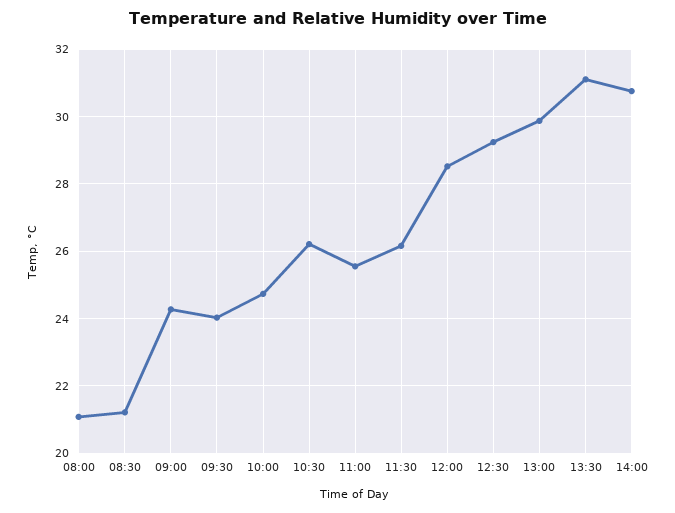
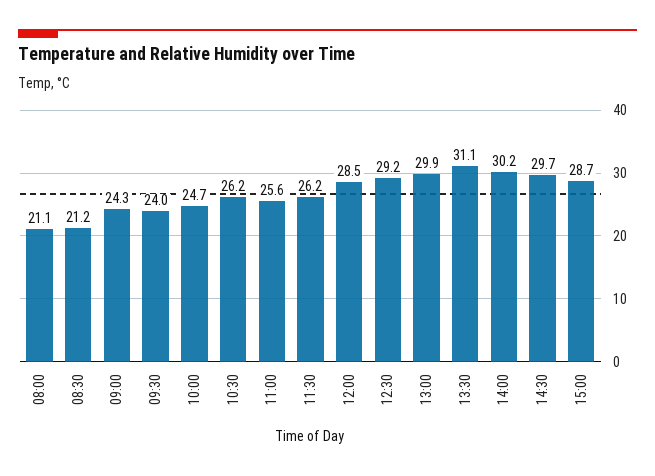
14:00: 30.8 -> 30.2
14:30: none -> 29.7
15:00: none -> 28.7

